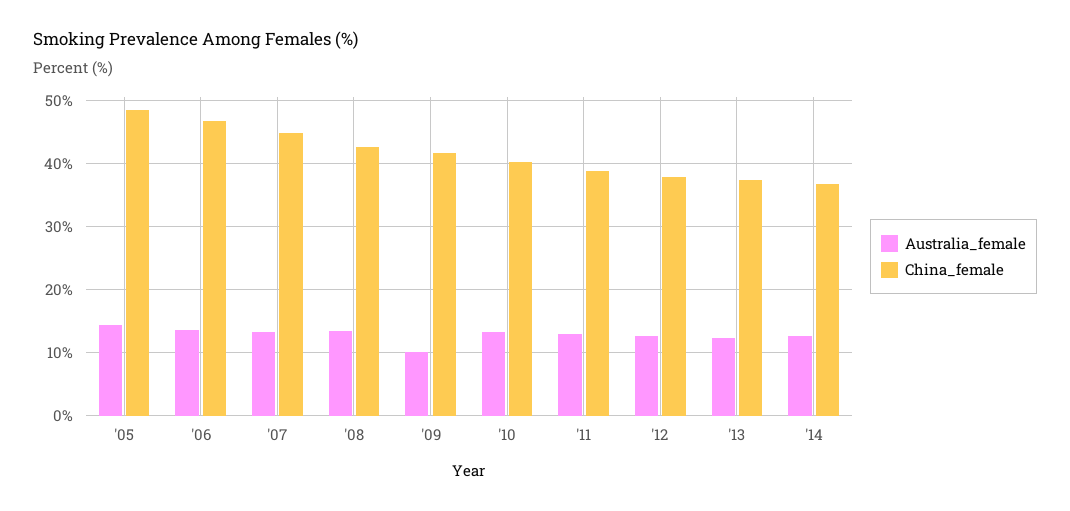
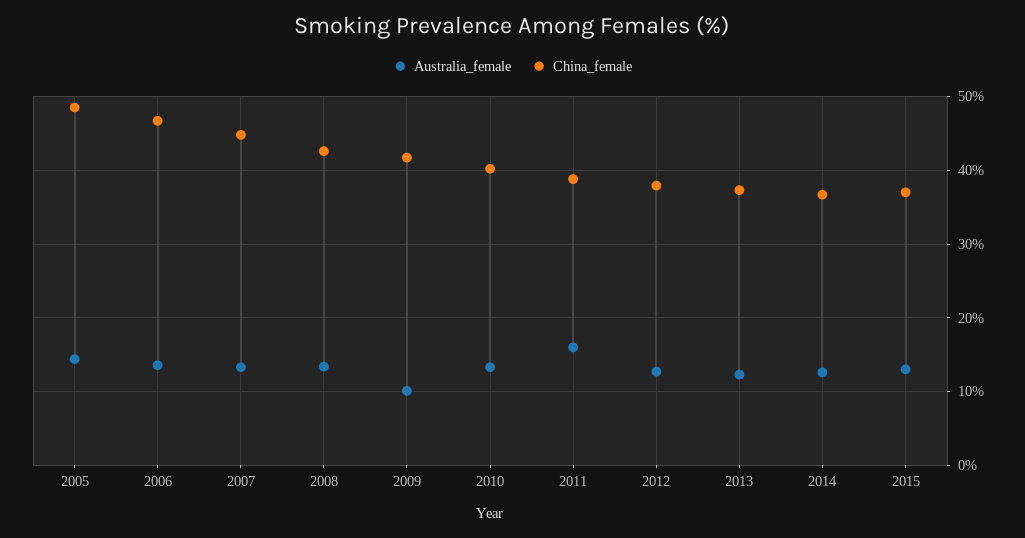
Australia_female, '11: 13 -> 16
Australia_female, 2015: none -> 13
China_female, 2015: none -> 37

